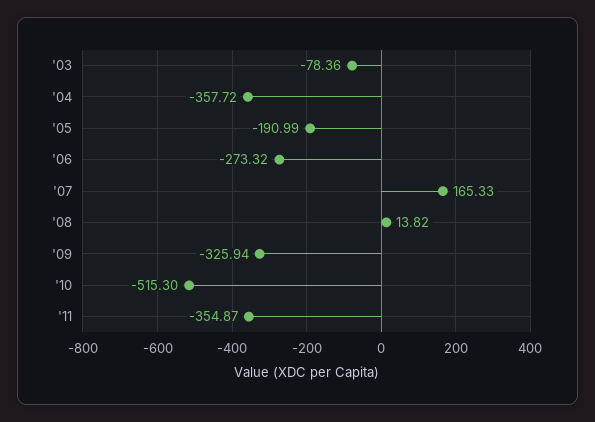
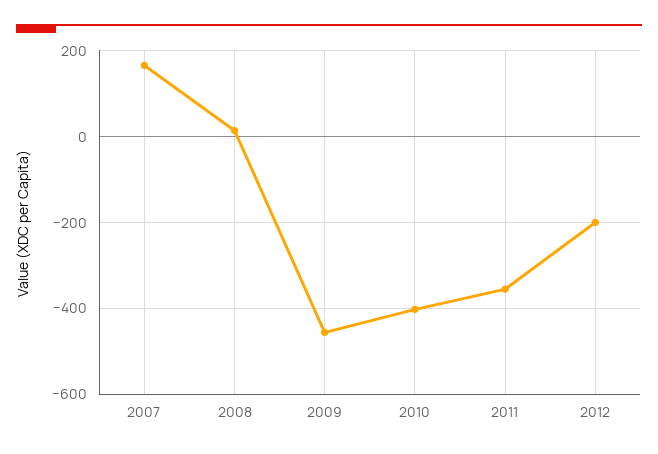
'03: -78.36 -> none
'04: -357.72 -> none
'05: -190.99 -> none
'06: -273.32 -> none
'09: -325.94 -> -460
'10: -515.3 -> -400
2012: none -> -200

